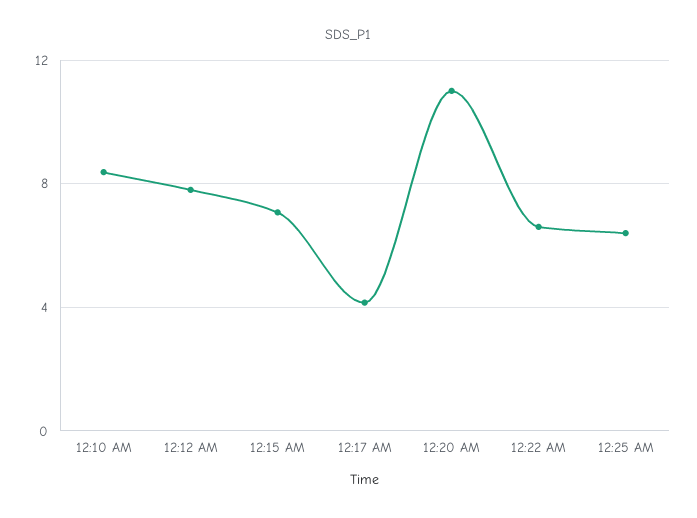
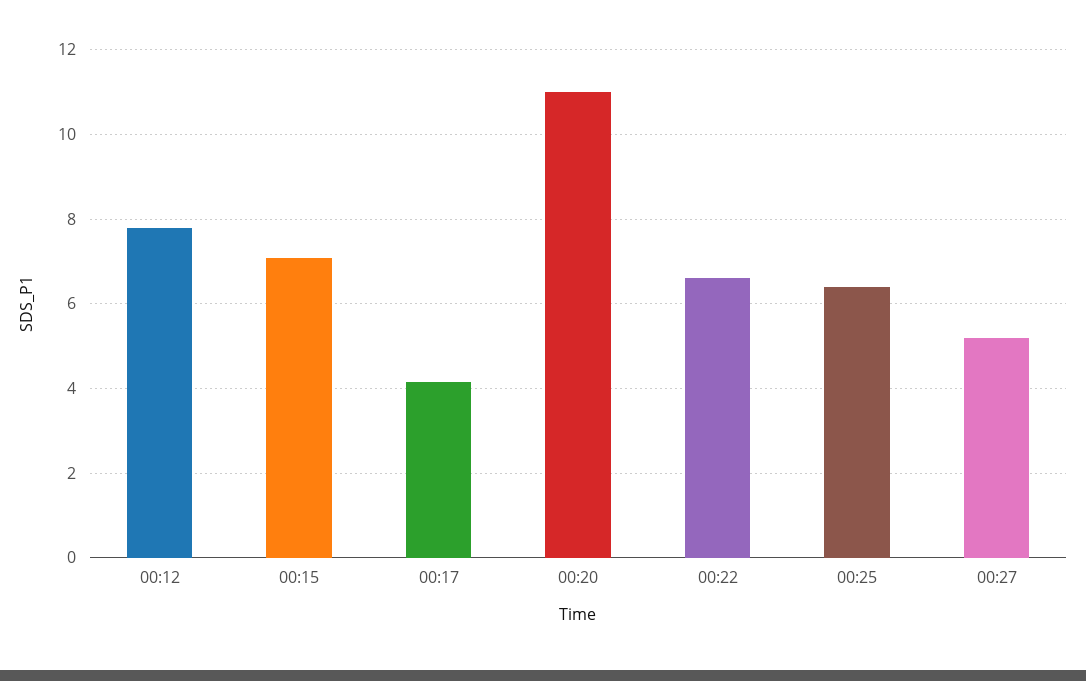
12:10 AM: 8.5 -> none
00:27: none -> 5.2

